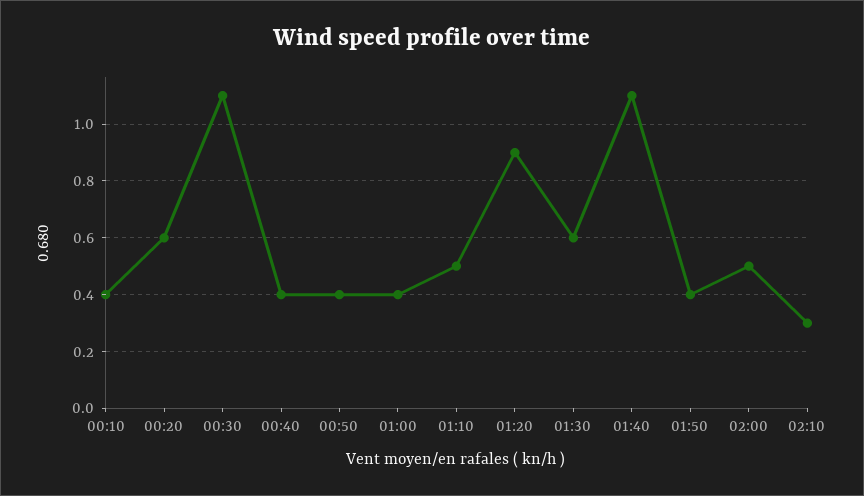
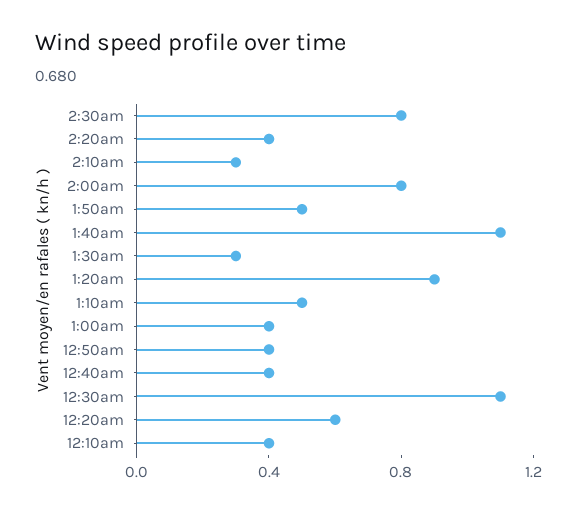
01:30: 0.6 -> 0.3
01:50: 0.4 -> 0.5
02:00: 0.5 -> 0.8
2:30am: none -> 0.8
2:20am: none -> 0.4

